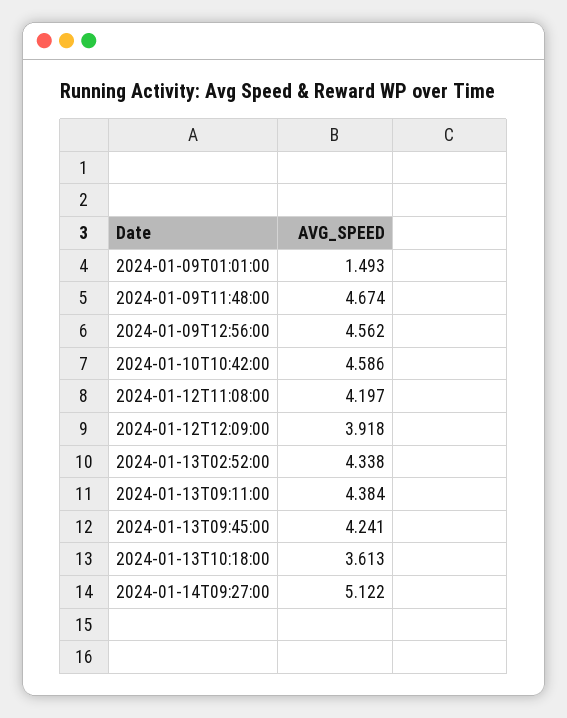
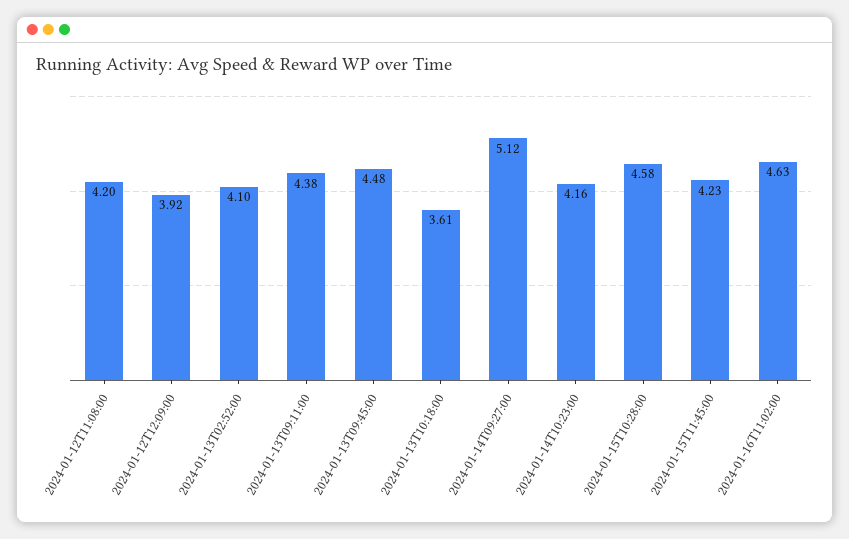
2024-01-09T01:01:00: 1.493 -> none
2024-01-09T11:48:00: 4.674 -> none
2024-01-09T12:56:00: 4.562 -> none
2024-01-10T10:42:00: 4.586 -> none
2024-01-13T02:52:00: 4.338 -> 4.1
2024-01-13T09:45:00: 4.241 -> 4.48
2024-01-14T10:23:00: none -> 4.16
2024-01-15T10:28:00: none -> 4.58
2024-01-15T11:45:00: none -> 4.23
2024-01-16T11:02:00: none -> 4.63

